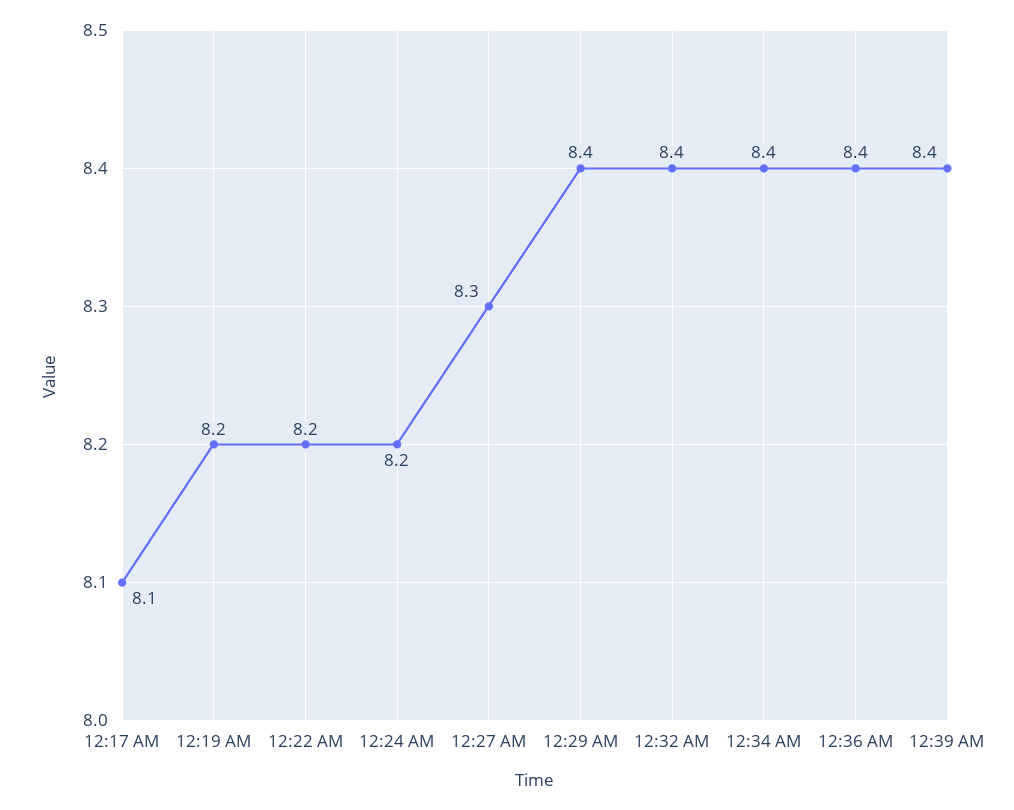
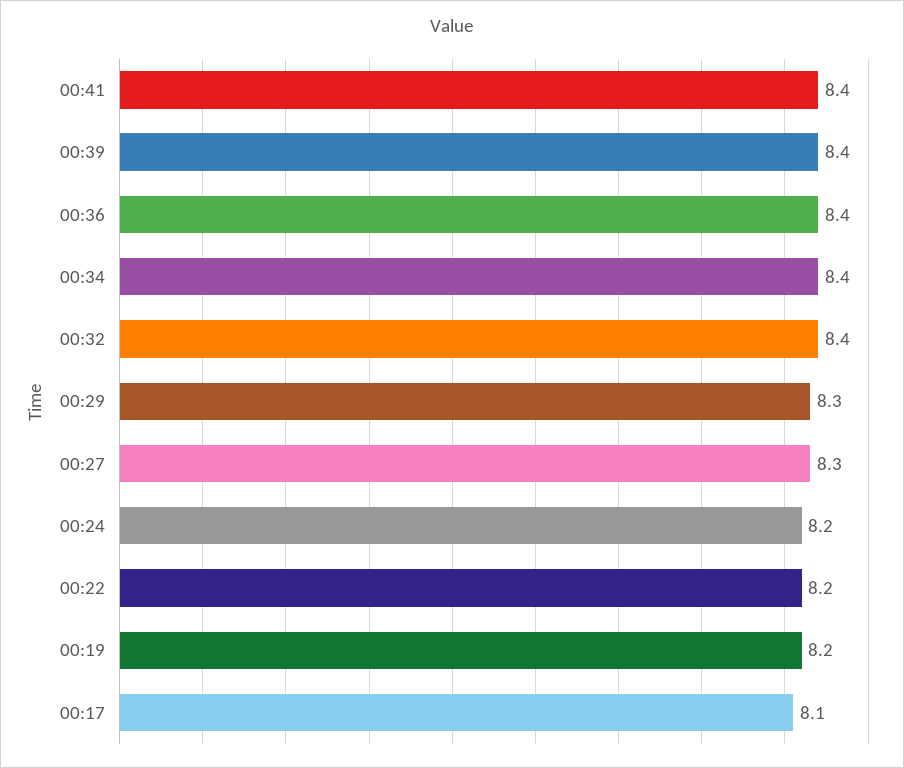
12:29 AM: 8.4 -> 8.3
00:41: none -> 8.4

